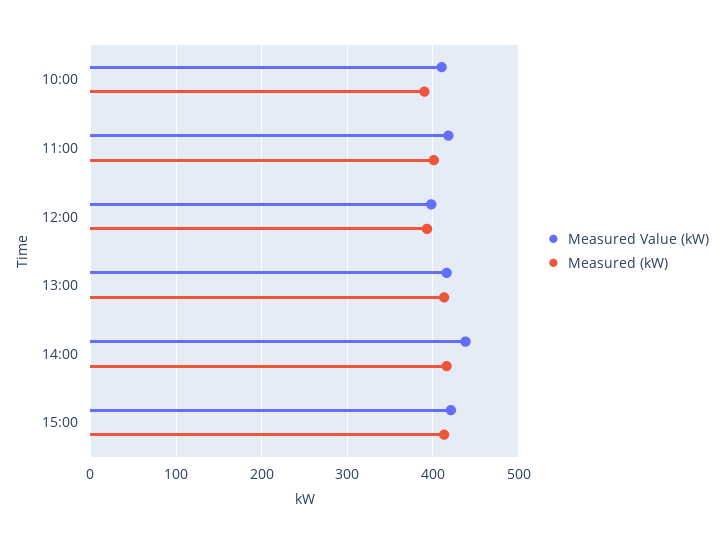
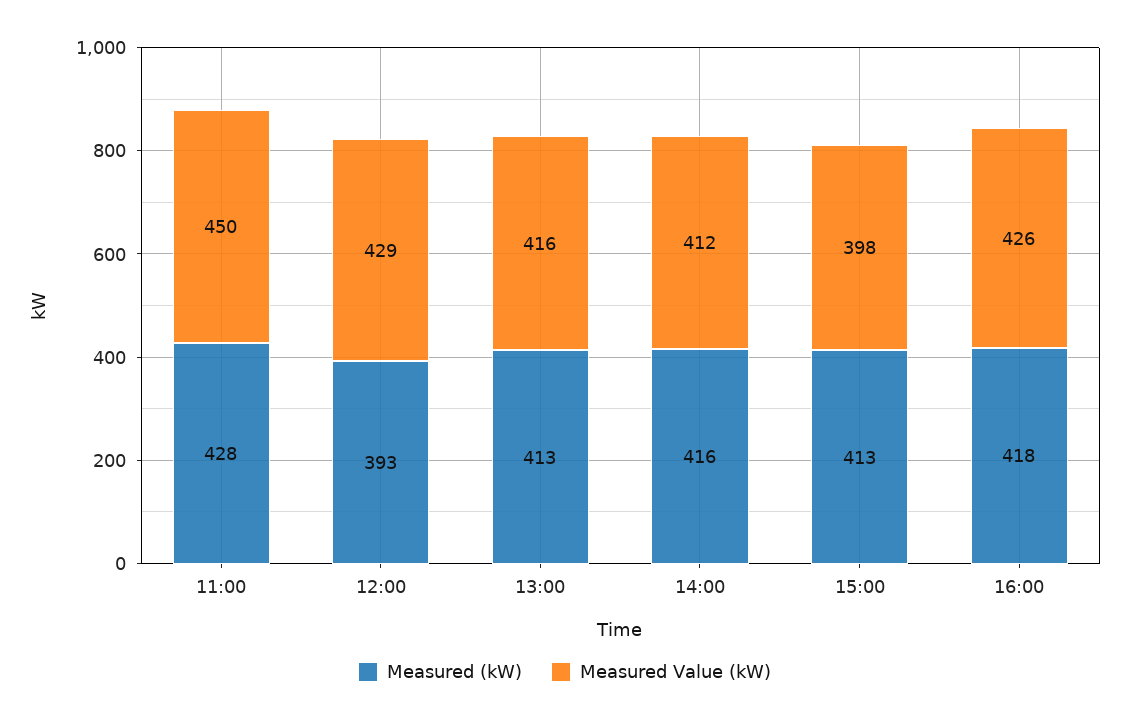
Measured Value (kW), 10:00: 410 -> none
Measured (kW), 10:00: 390 -> none
Measured Value (kW), 11:00: 420 -> 450
Measured (kW), 11:00: 400 -> 428
Measured Value (kW), 12:00: 400 -> 429
Measured Value (kW), 14:00: 440 -> 412
Measured Value (kW), 15:00: 420 -> 398
Measured (kW), 16:00: none -> 418
Measured Value (kW), 16:00: none -> 426

